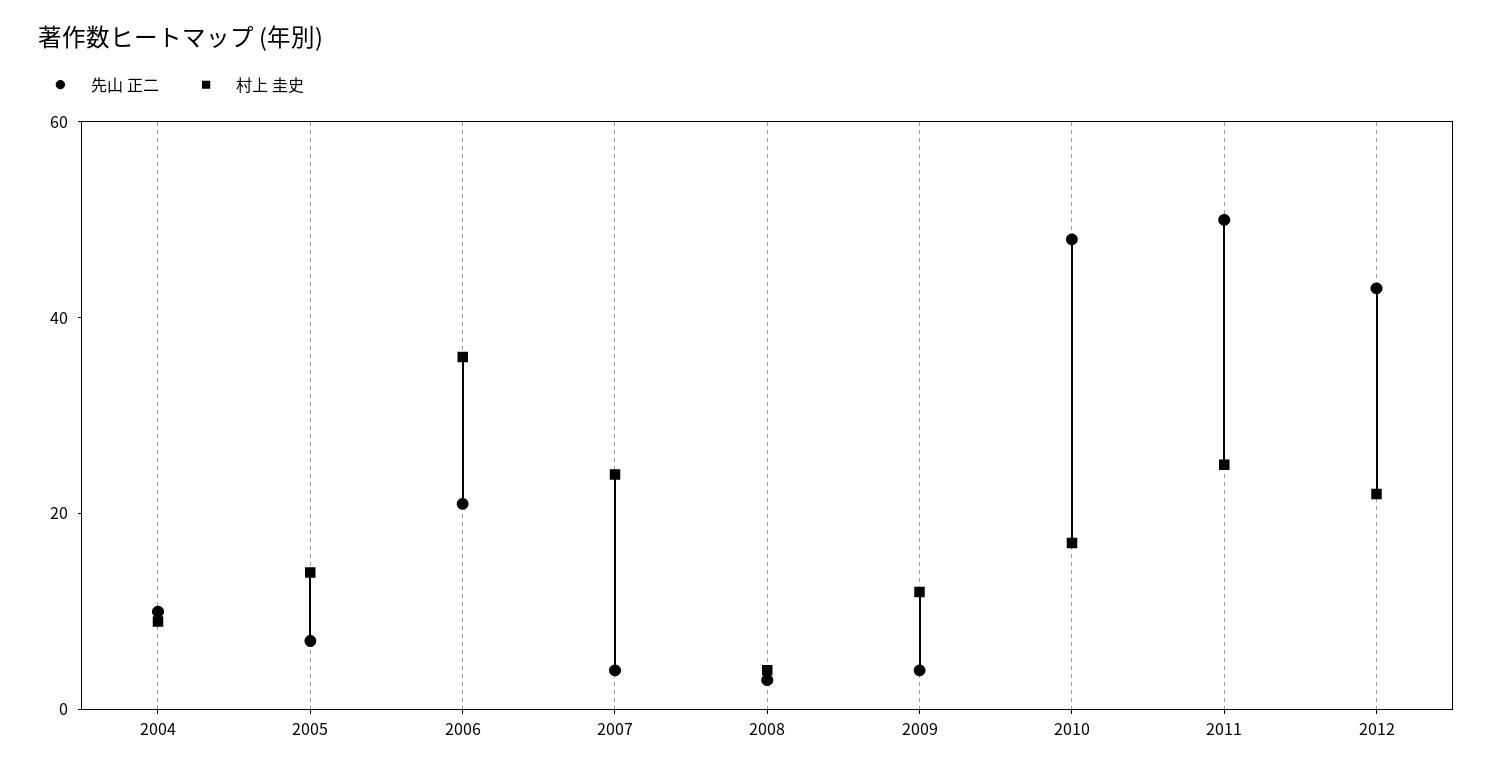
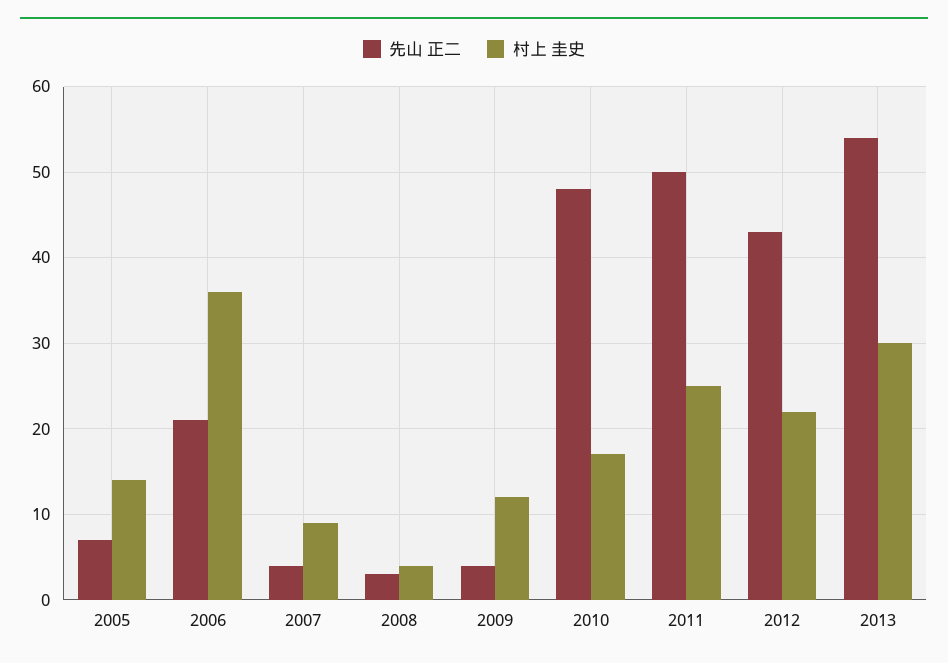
先山 正二, 2004: 10 -> none
村上 圭史, 2004: 10 -> none
村上 圭史, 2007: 25 -> 9
先山 正二, 2013: none -> 54
村上 圭史, 2013: none -> 30

